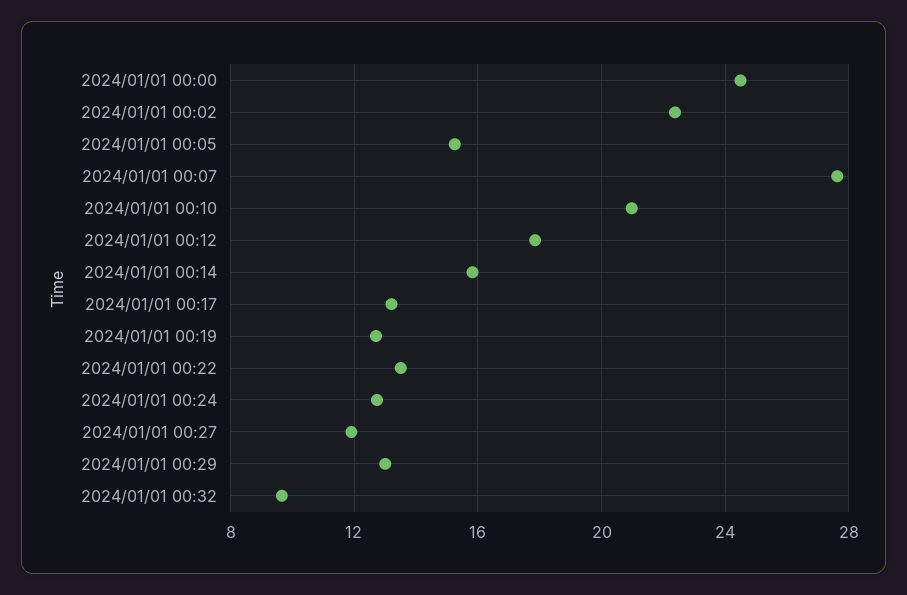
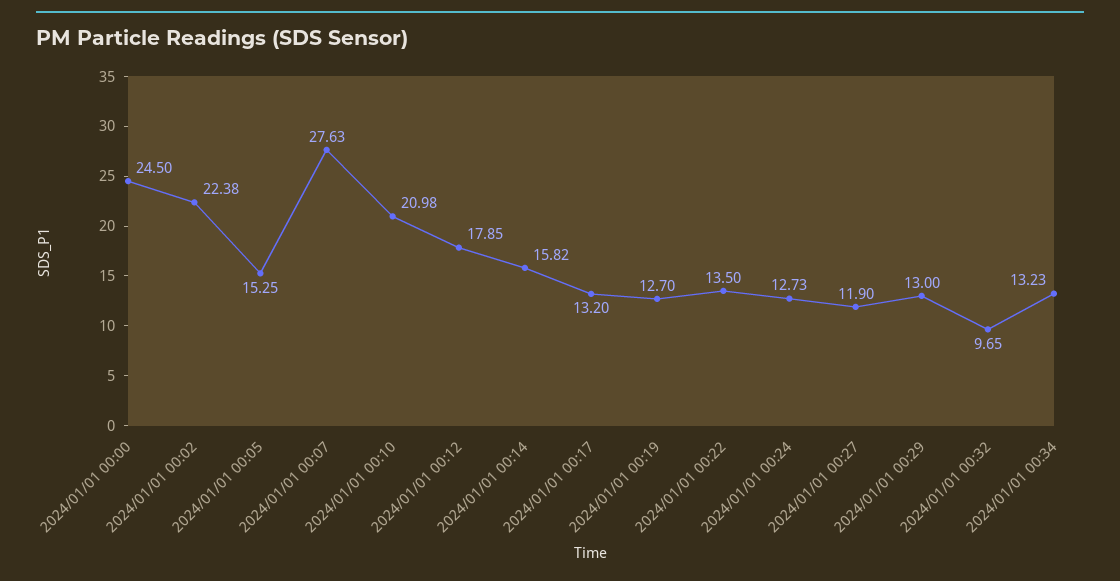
2024/01/01 00:34: none -> 13.23

